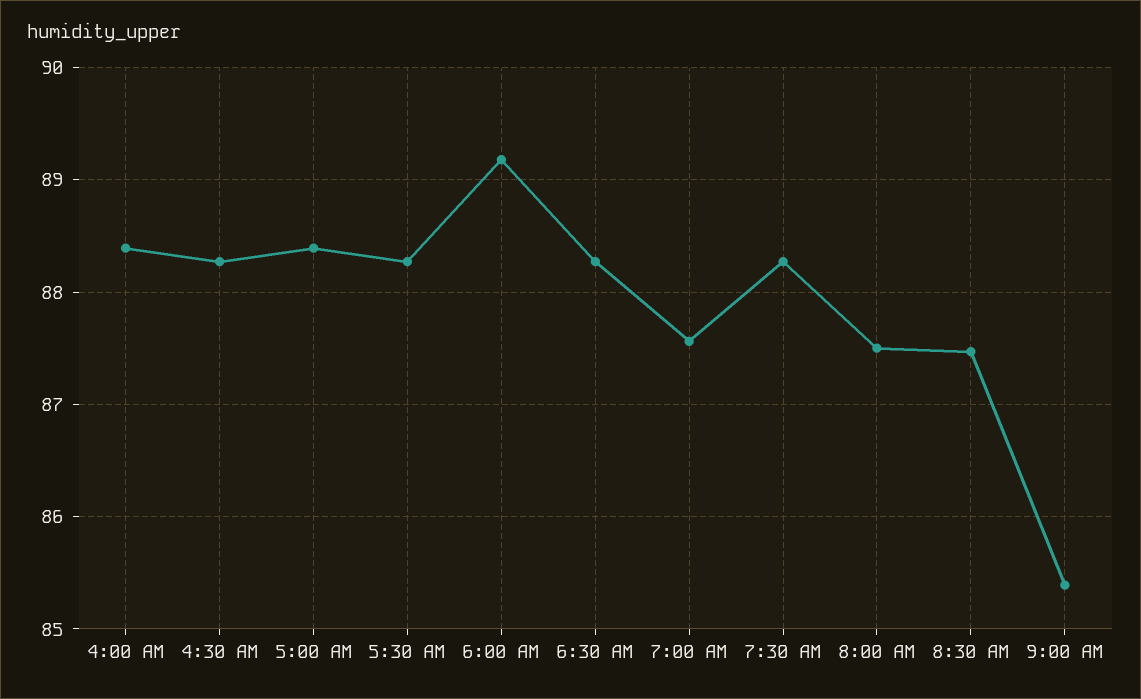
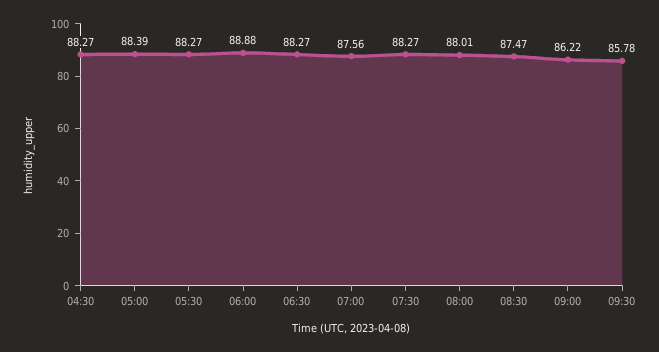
4:00 AM: 88.4 -> none
6:00 AM: 89.2 -> 88.88
8:00 AM: 87.5 -> 88.01
9:00 AM: 85.4 -> 86.22
09:30: none -> 85.78

